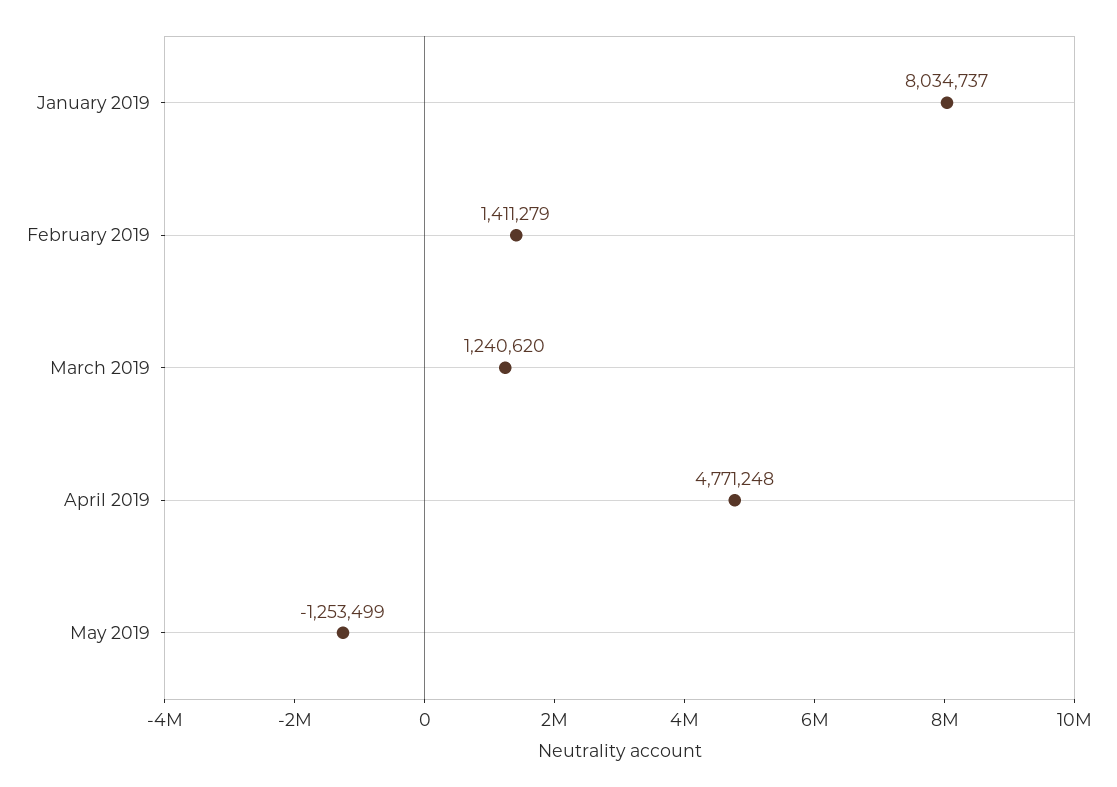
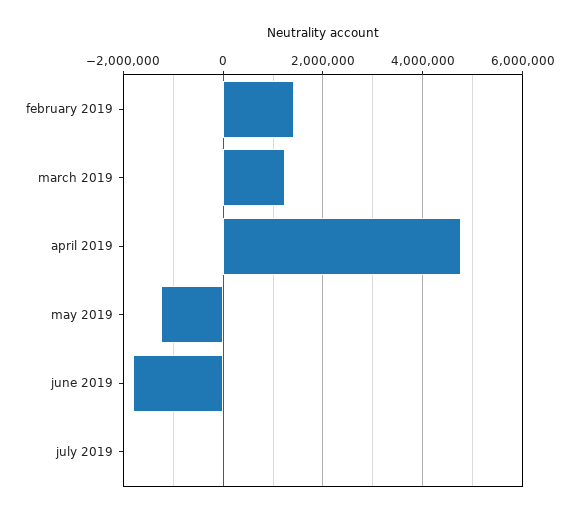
January 2019: 8034737 -> none
june 2019: none -> -1800000
july 2019: none -> 0

